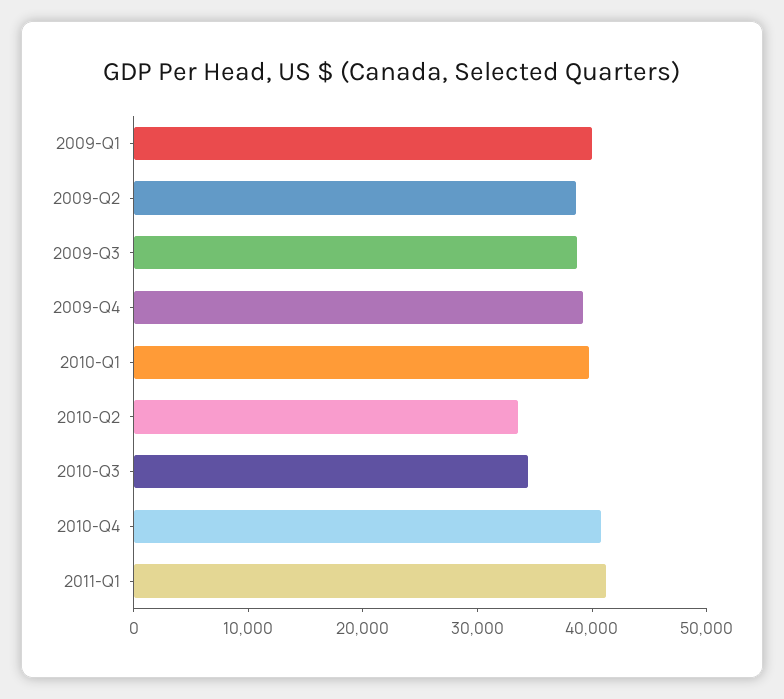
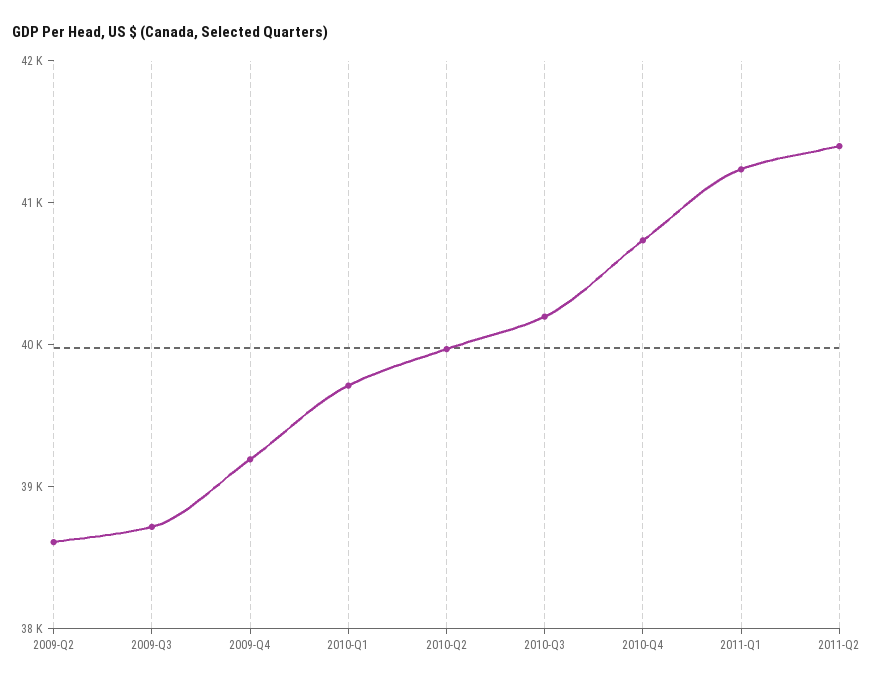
2009-Q1: 40000 -> none
2010-Q2: 34000 -> 40000
2010-Q3: 34000 -> 40200
2011-Q2: none -> 41400

